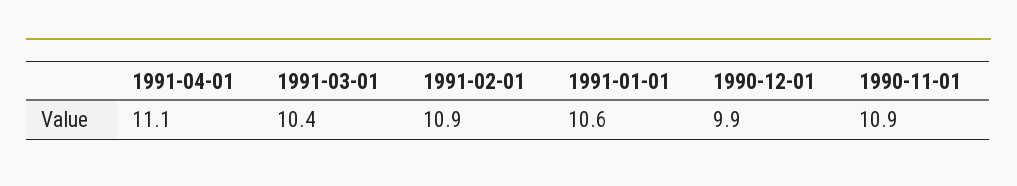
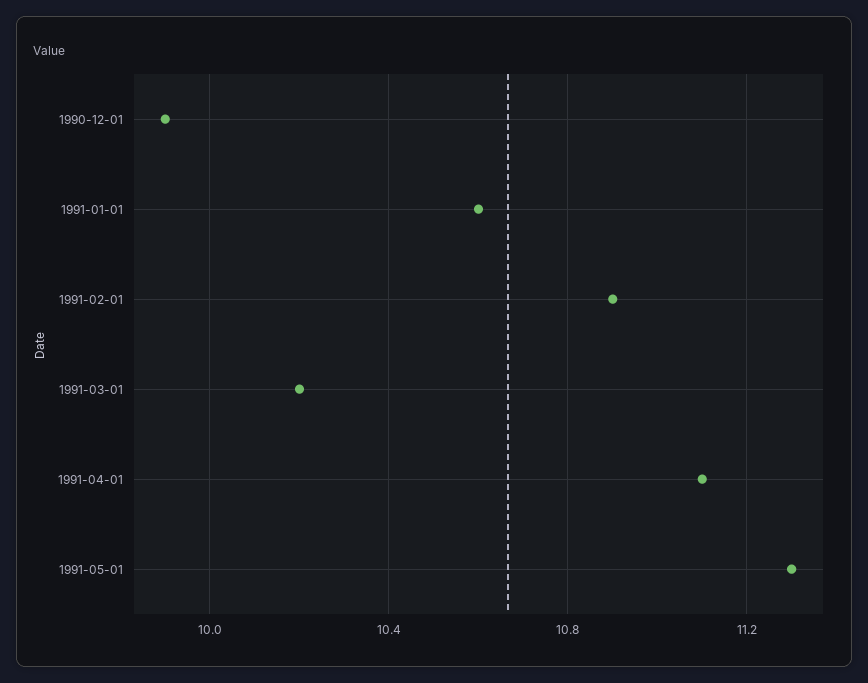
1991-03-01: 10.4 -> 10.2
1990-11-01: 10.9 -> none
1991-05-01: none -> 11.3

